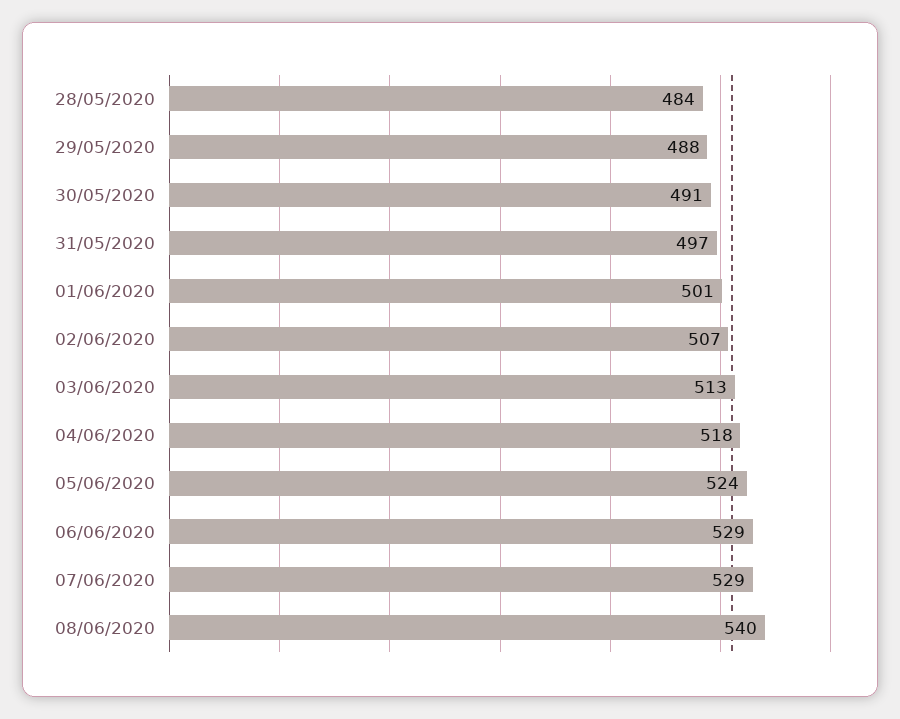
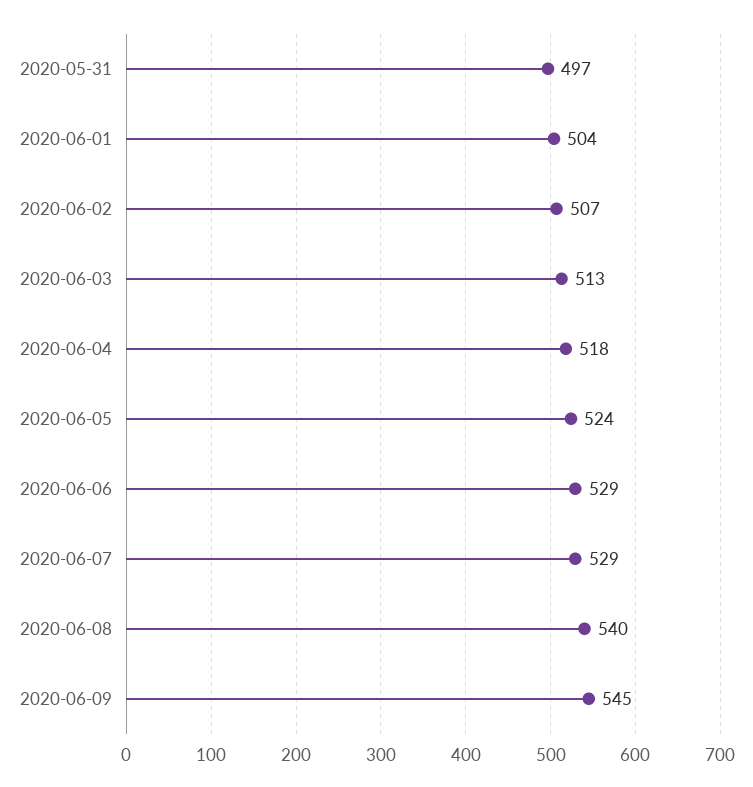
28/05/2020: 484 -> none
29/05/2020: 488 -> none
30/05/2020: 491 -> none
01/06/2020: 501 -> 504
2020-06-09: none -> 545

